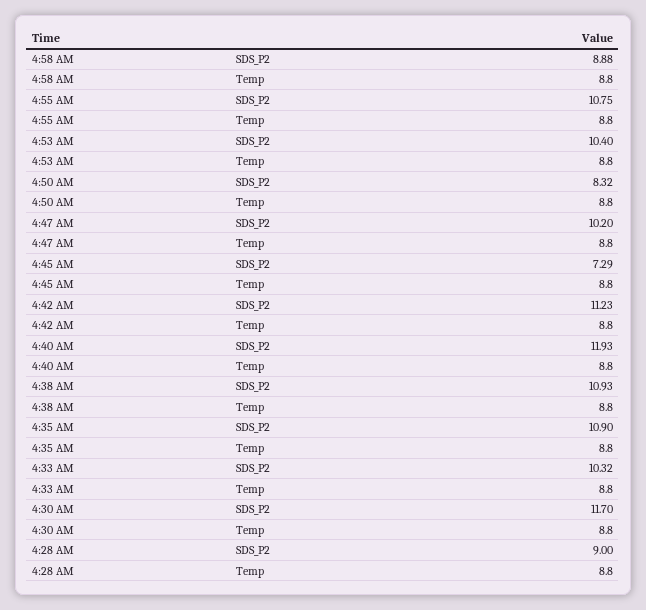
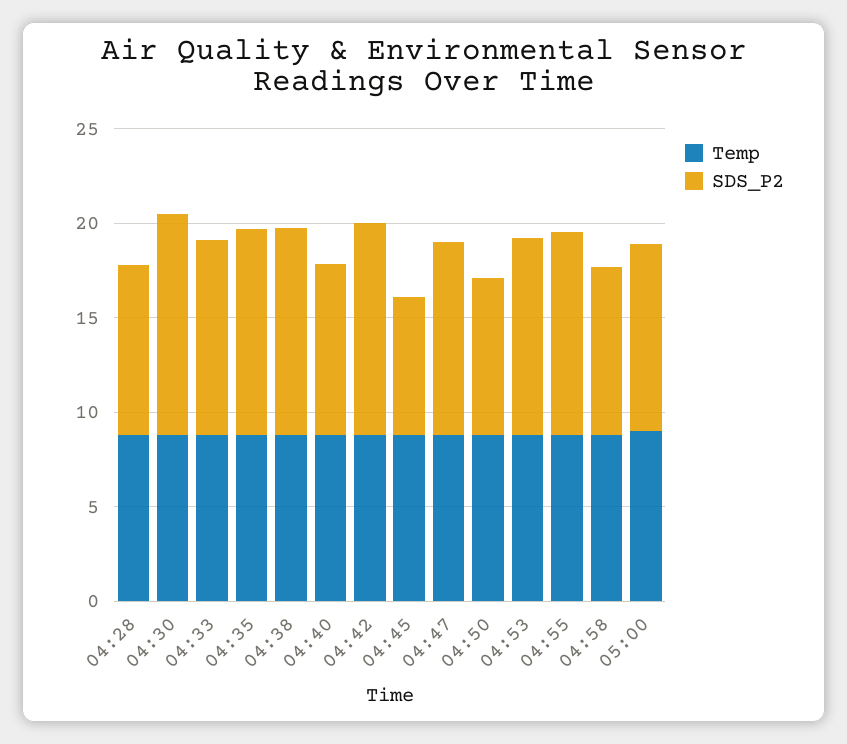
SDS_P2, 4:40 AM: 11.93 -> 9
Temp, 05:00: none -> 9
SDS_P2, 05:00: none -> 10

